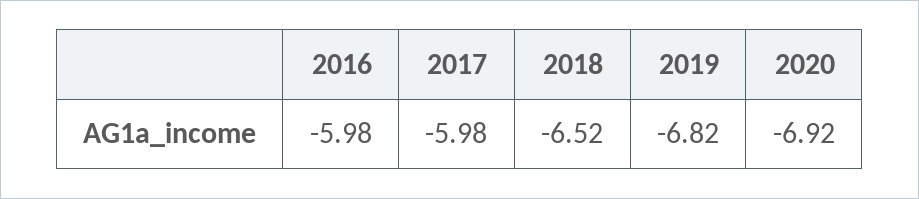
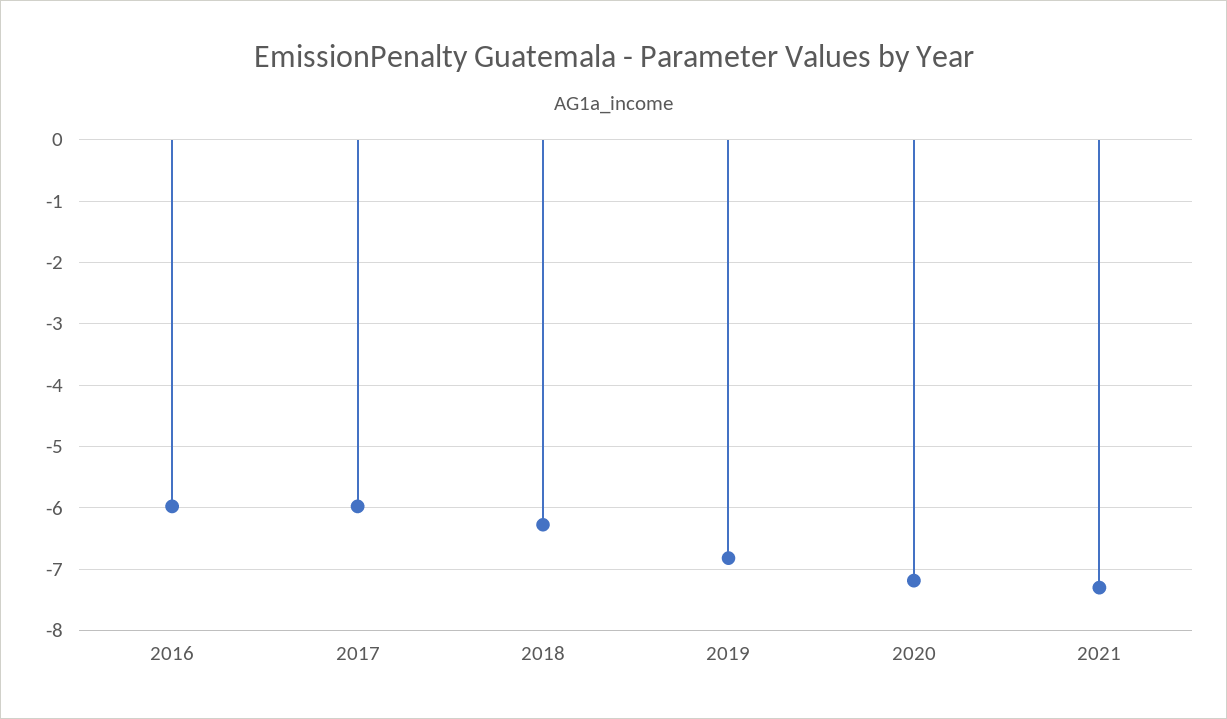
2018: -6.52 -> -6.3
2020: -6.92 -> -7.2
2021: none -> -7.3

